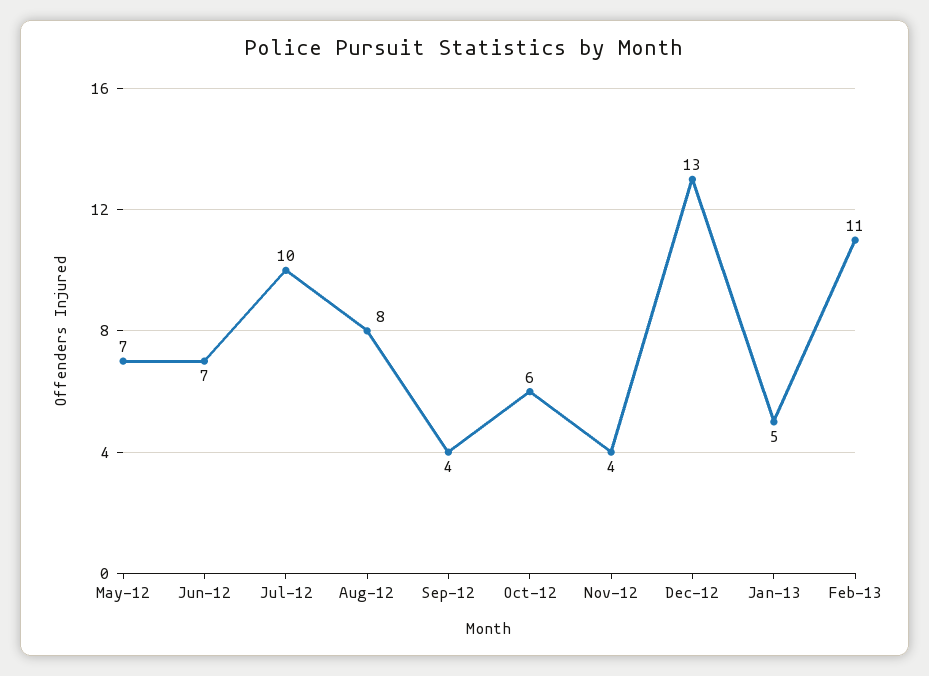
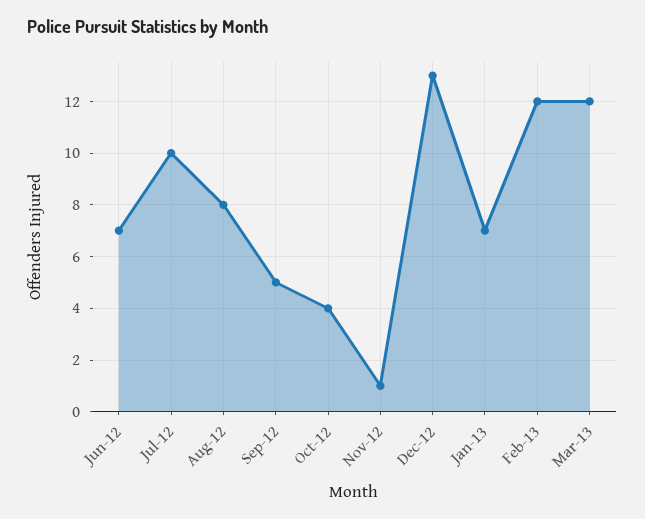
May-12: 7 -> none
Sep-12: 4 -> 5
Oct-12: 6 -> 4
Nov-12: 4 -> 1
Jan-13: 5 -> 7
Feb-13: 11 -> 12
Mar-13: none -> 12

